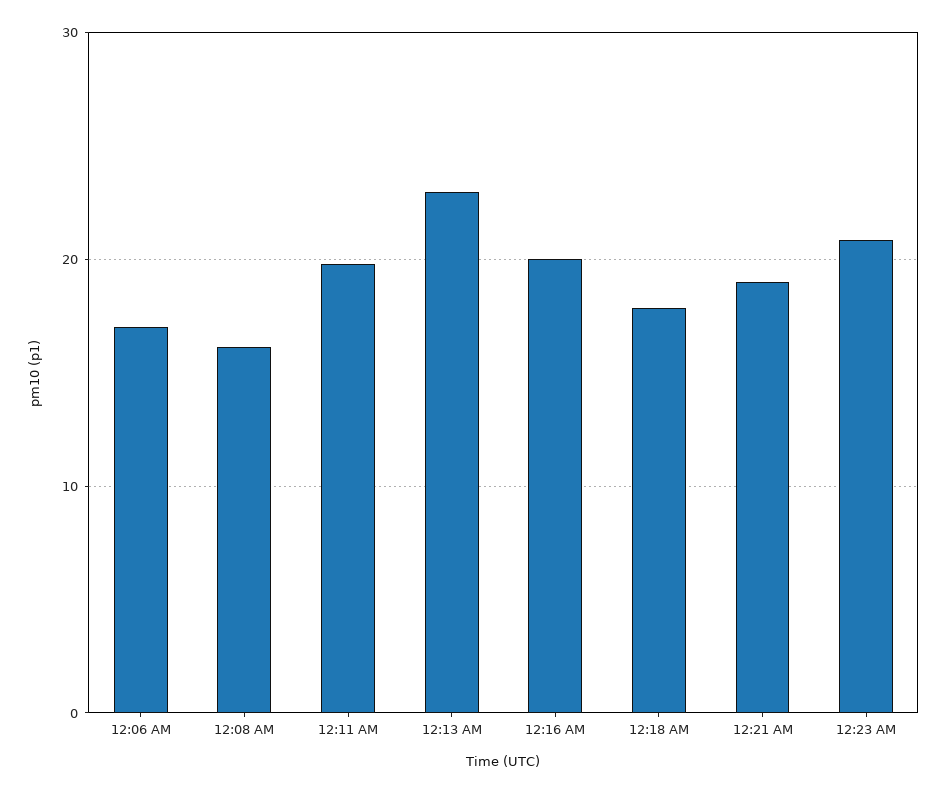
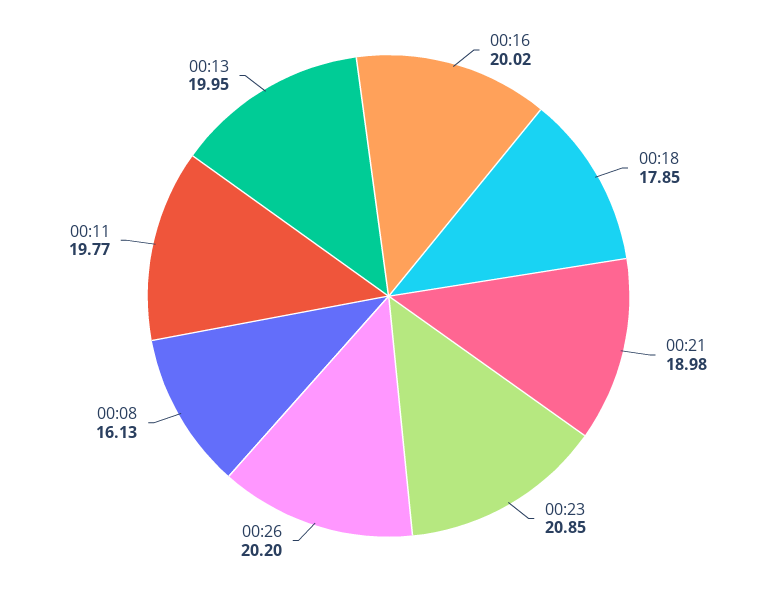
12:06 AM: 17 -> none
12:13 AM: 23 -> 19.95
00:26: none -> 20.2

